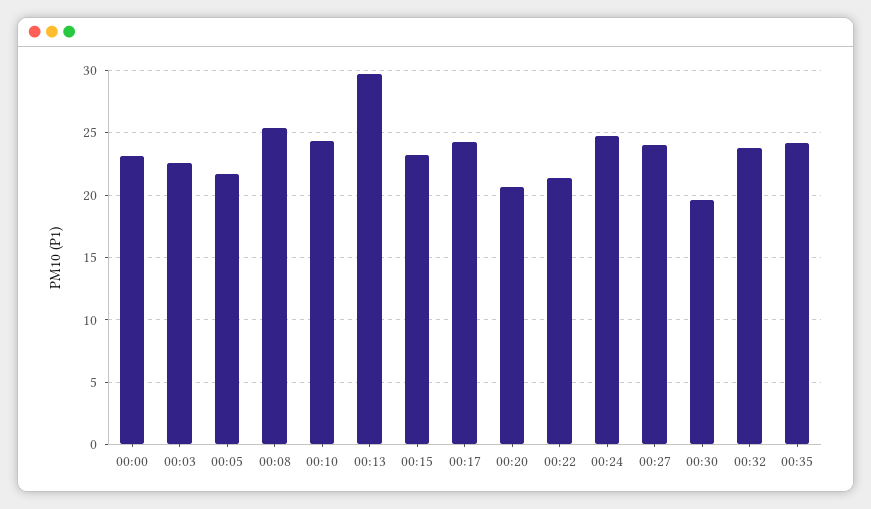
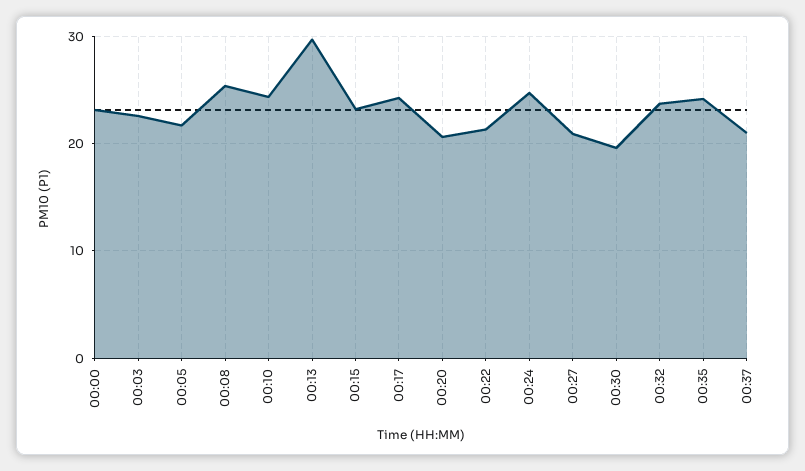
00:27: 24 -> 21
00:37: none -> 21

